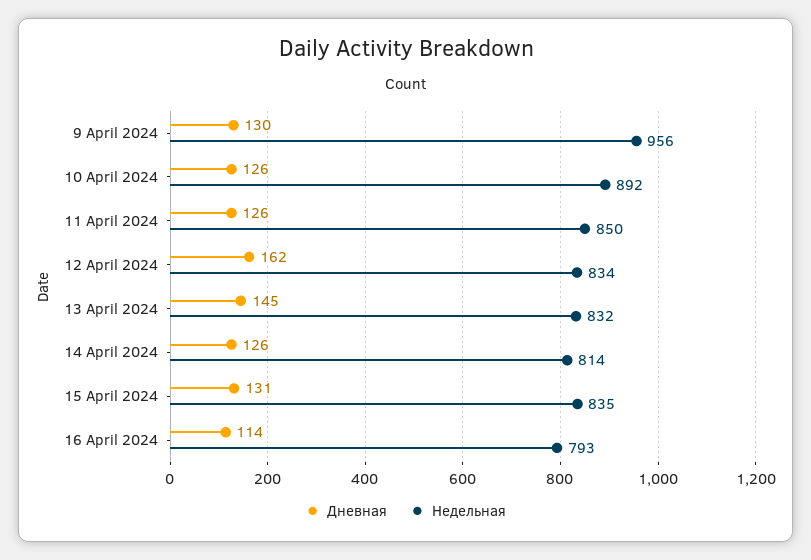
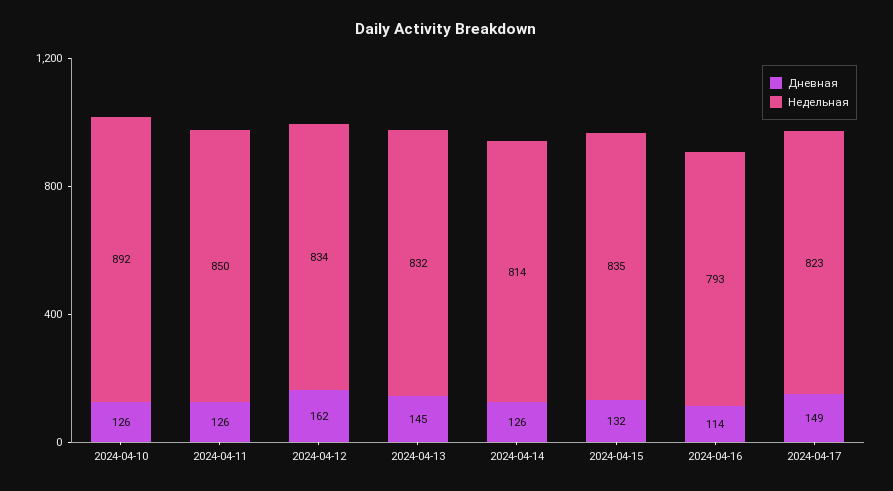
Дневная, 9 April 2024: 130 -> none
Недельная, 9 April 2024: 956 -> none
Дневная, 15 April 2024: 131 -> 132
Дневная, 2024-04-17: none -> 149
Недельная, 2024-04-17: none -> 823

